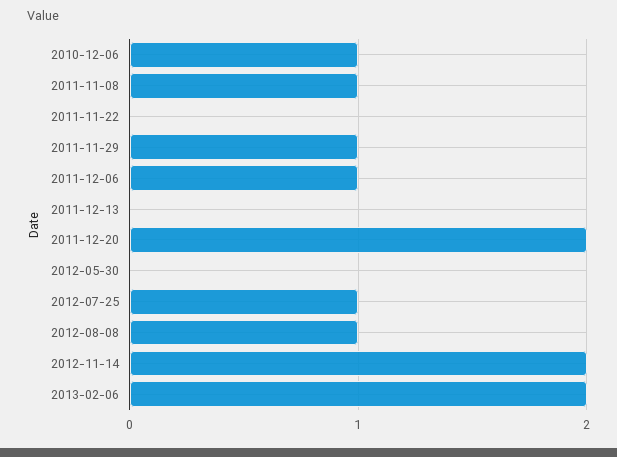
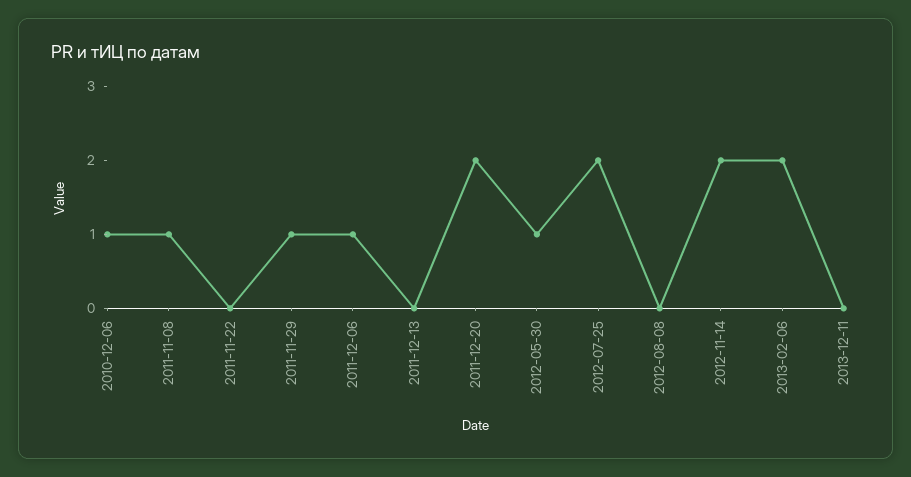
2012-05-30: 0 -> 1
2012-07-25: 1 -> 2
2012-08-08: 1 -> 0
2013-12-11: none -> 0

